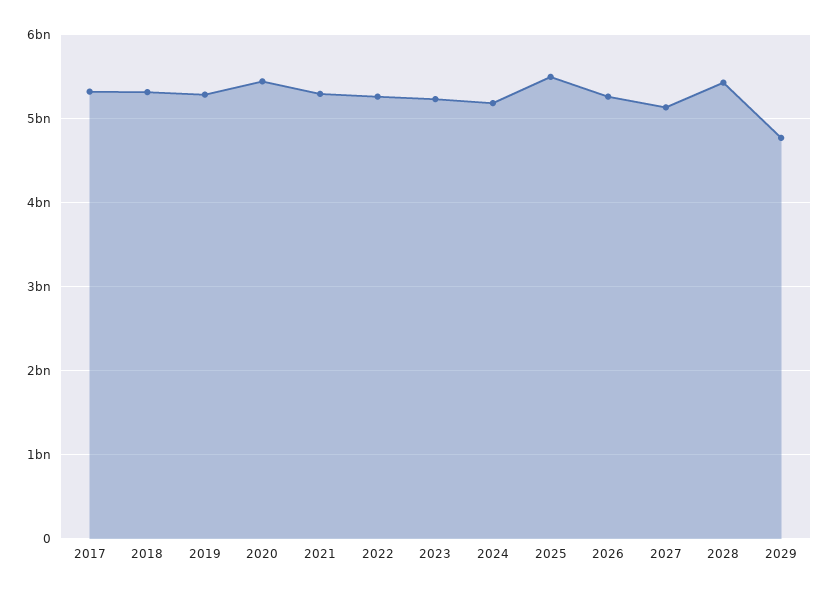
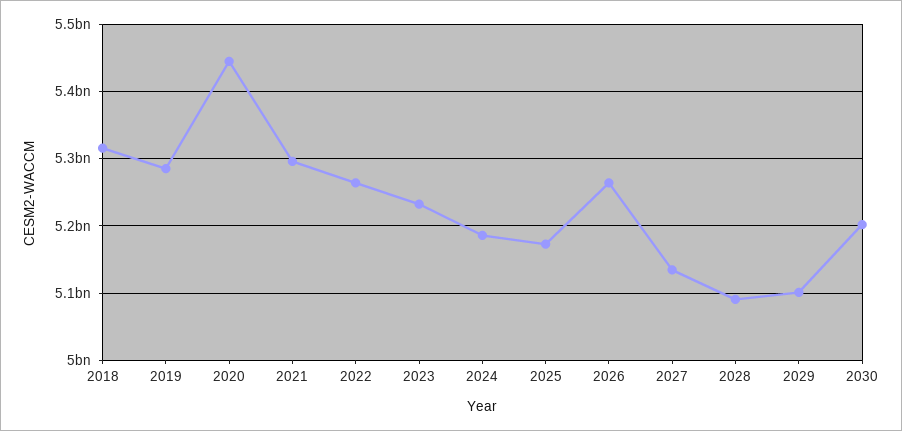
2017: 5300000000 -> none
2025: 5500000000 -> 5170000000
2028: 5400000000 -> 5090000000
2029: 4800000000 -> 5100000000
2030: none -> 5200000000

